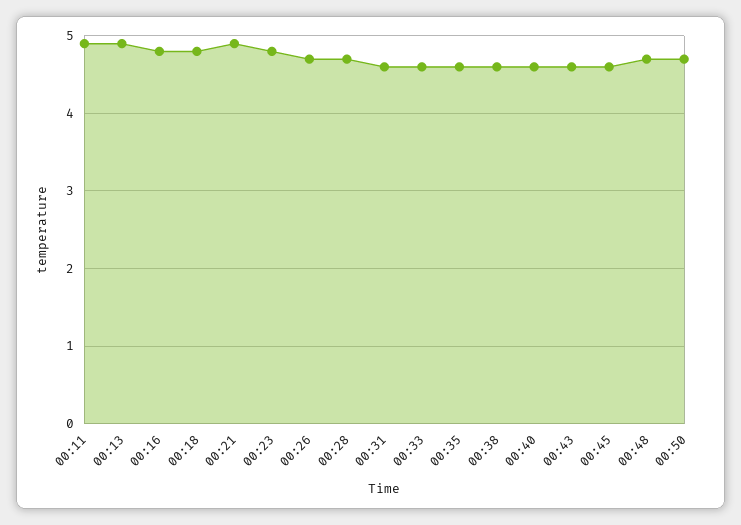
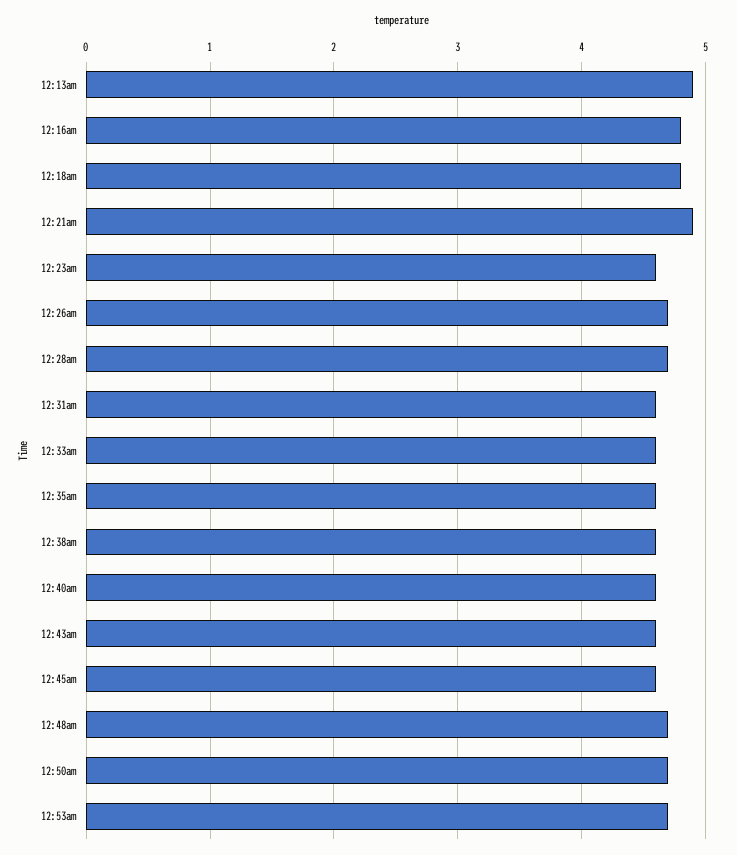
00:11: 4.9 -> none
00:23: 4.8 -> 4.6
12:53am: none -> 4.7

